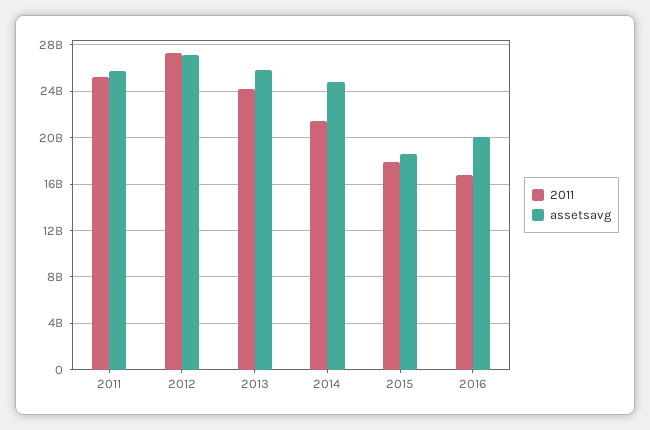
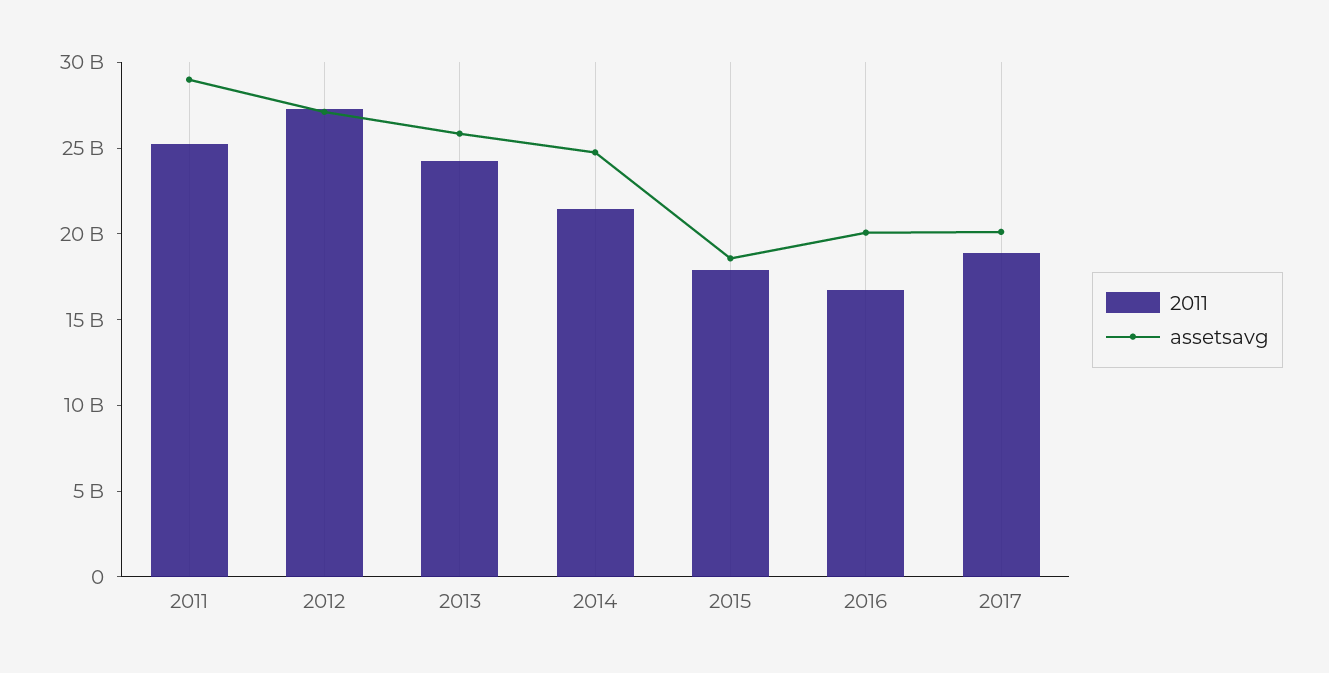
assetsavg, 2011: 26000000000 -> 29000000000
2011, 2017: none -> 19000000000
assetsavg, 2017: none -> 20000000000

